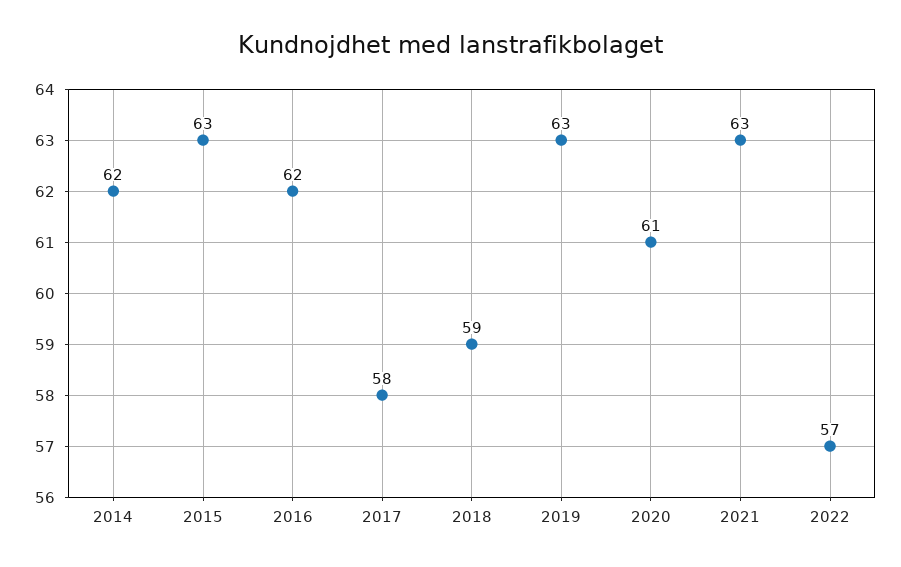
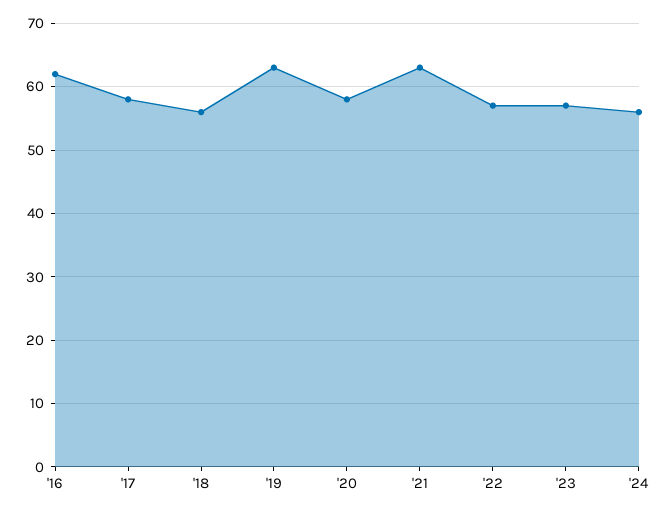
2014: 62 -> none
2015: 63 -> none
2018: 59 -> 56
2020: 61 -> 58
'23: none -> 57
'24: none -> 56

